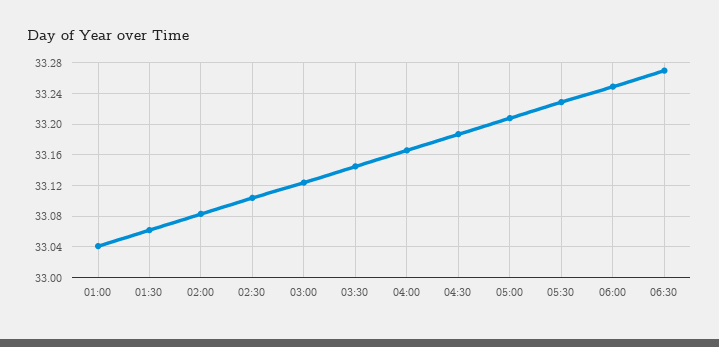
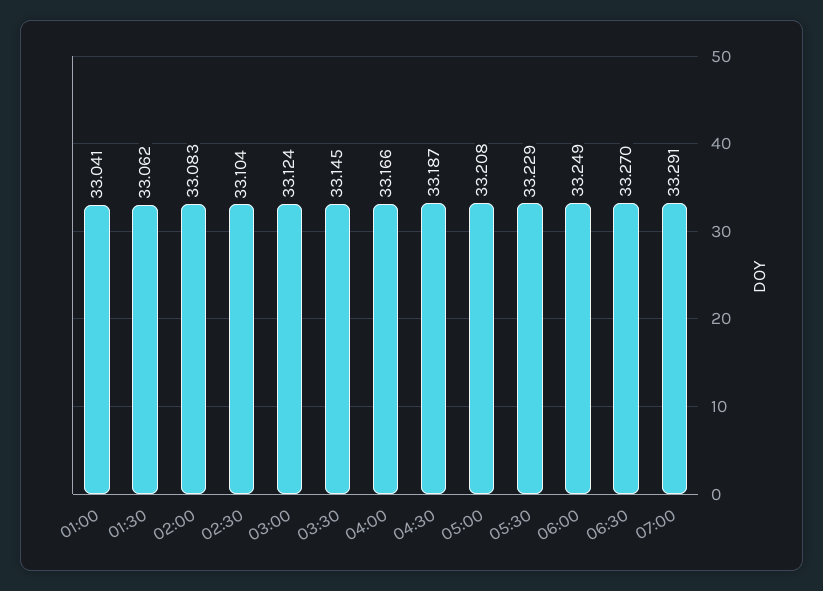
07:00: none -> 33.291

